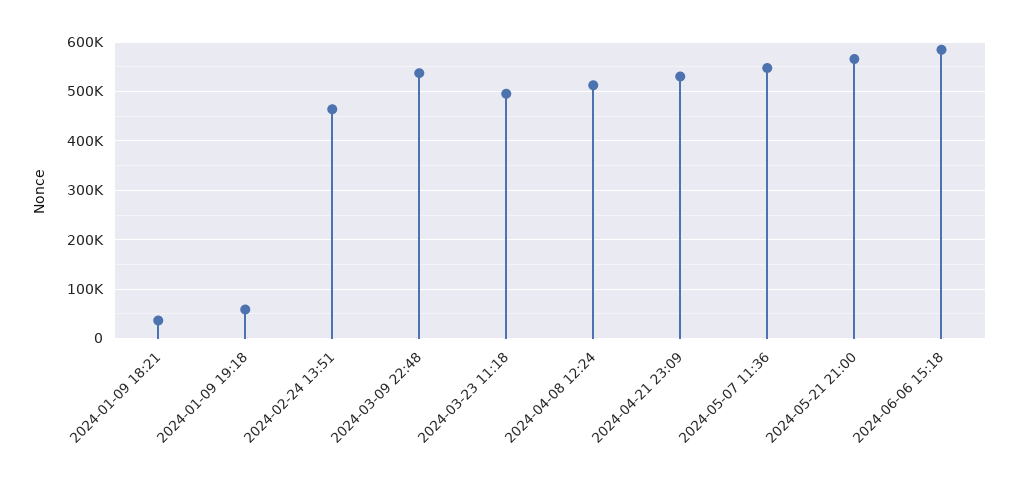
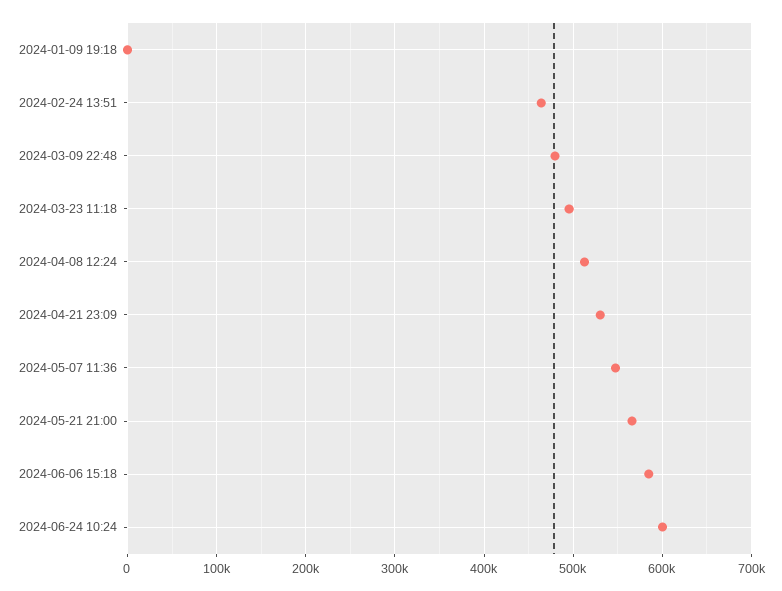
2024-01-09 18:21: 40000 -> none
2024-01-09 19:18: 60000 -> 0
2024-03-09 22:48: 540000 -> 480000
2024-06-24 10:24: none -> 600000

